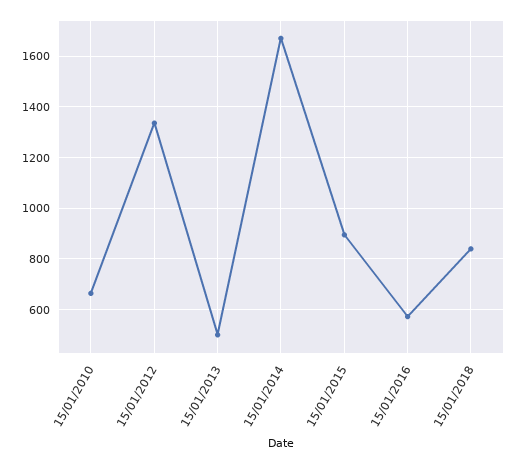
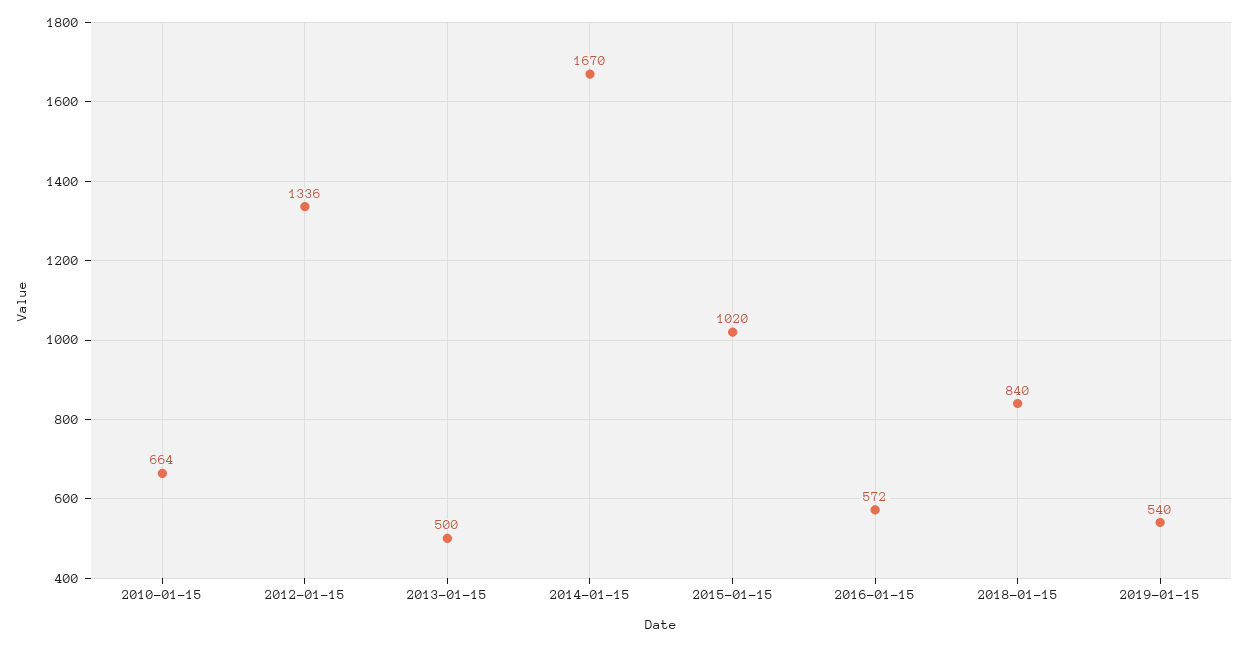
15/01/2015: 900 -> 1020
2019-01-15: none -> 540

